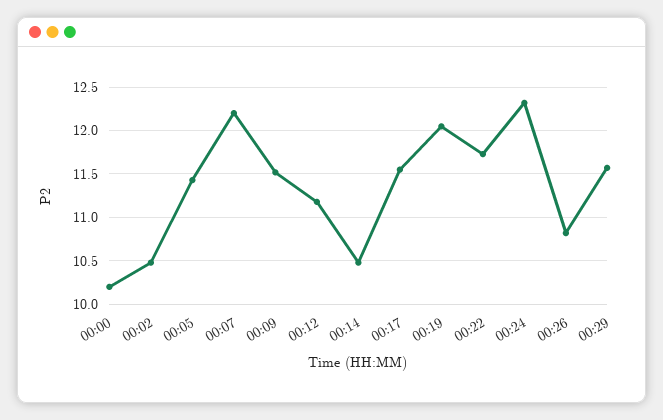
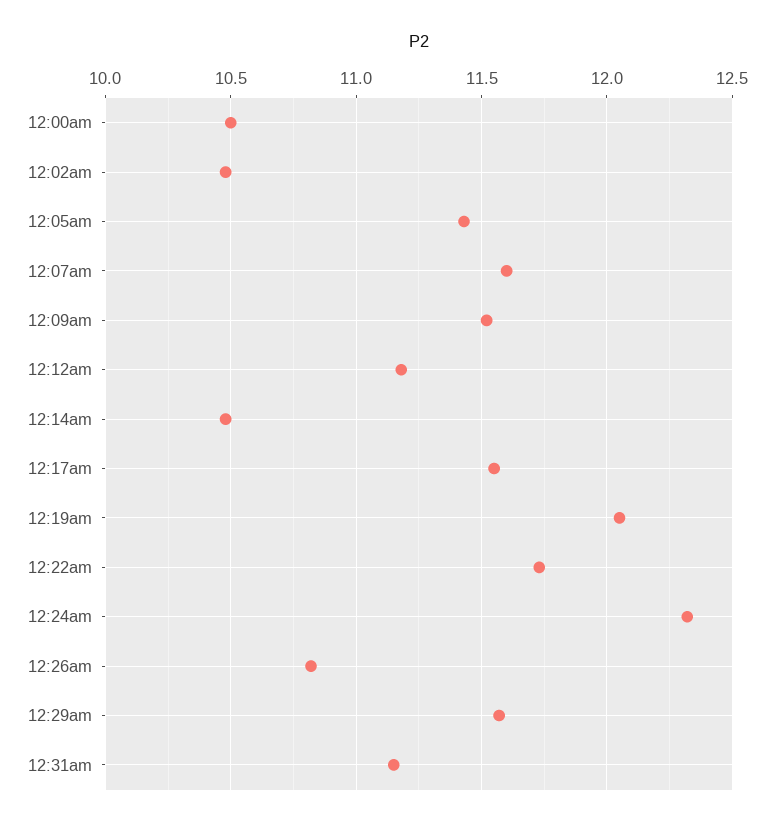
00:00: 10.2 -> 10.5
00:07: 12.2 -> 11.6
12:31am: none -> 11.15

